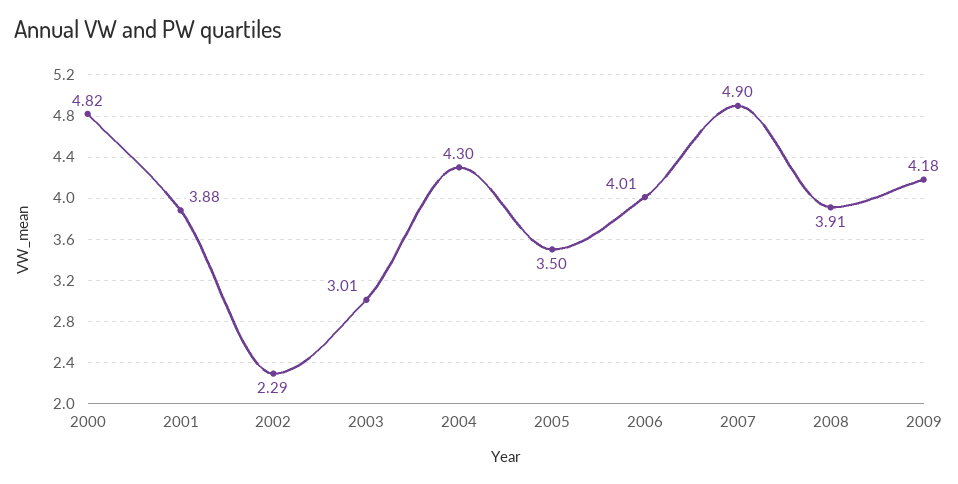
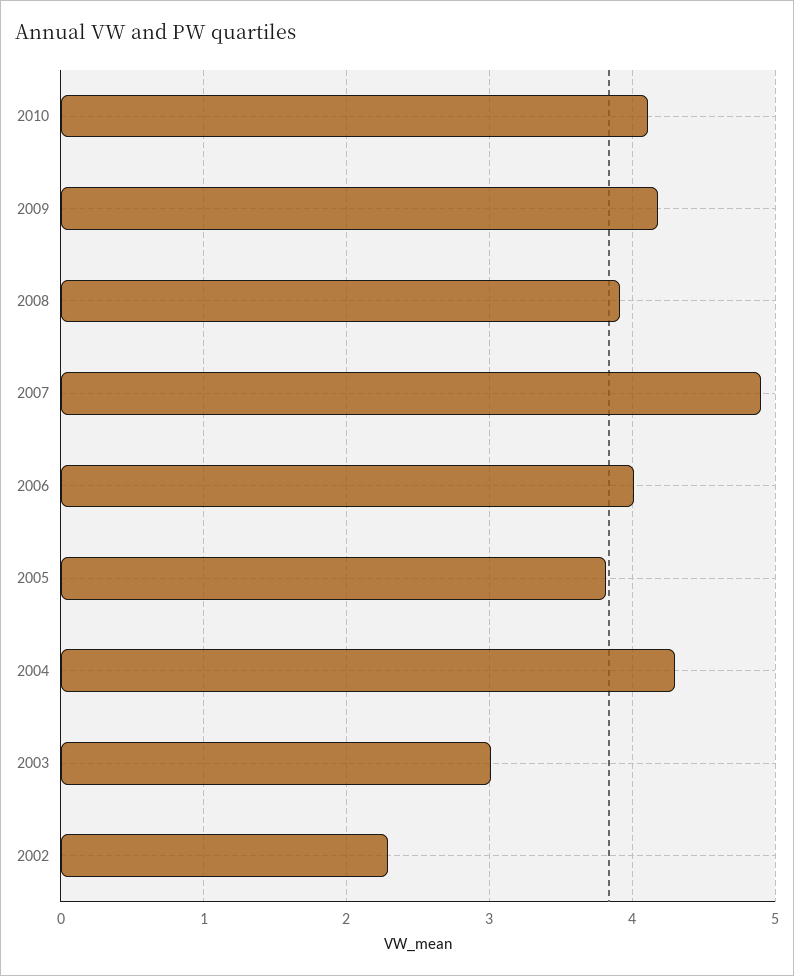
2000: 4.82 -> none
2001: 3.88 -> none
2005: 3.5 -> 3.8
2010: none -> 4.1

